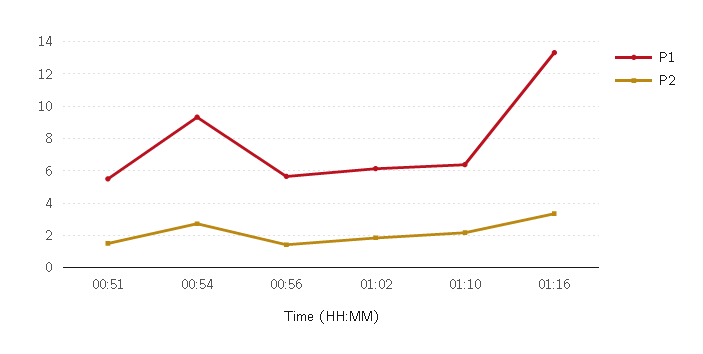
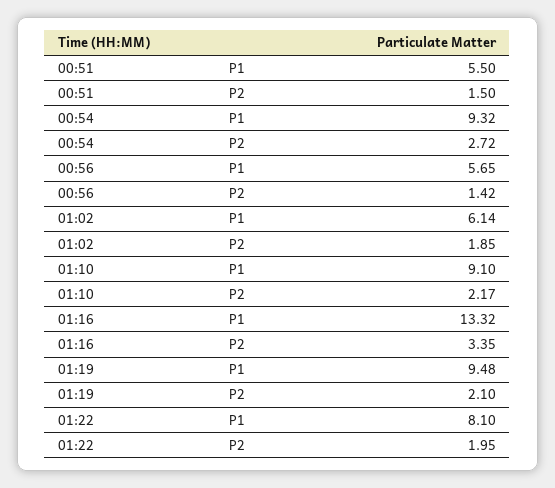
P1, 01:10: 6.5 -> 9.1
P1, 01:19: none -> 9.48
P2, 01:19: none -> 2.1
P1, 01:22: none -> 8.1
P2, 01:22: none -> 1.95

